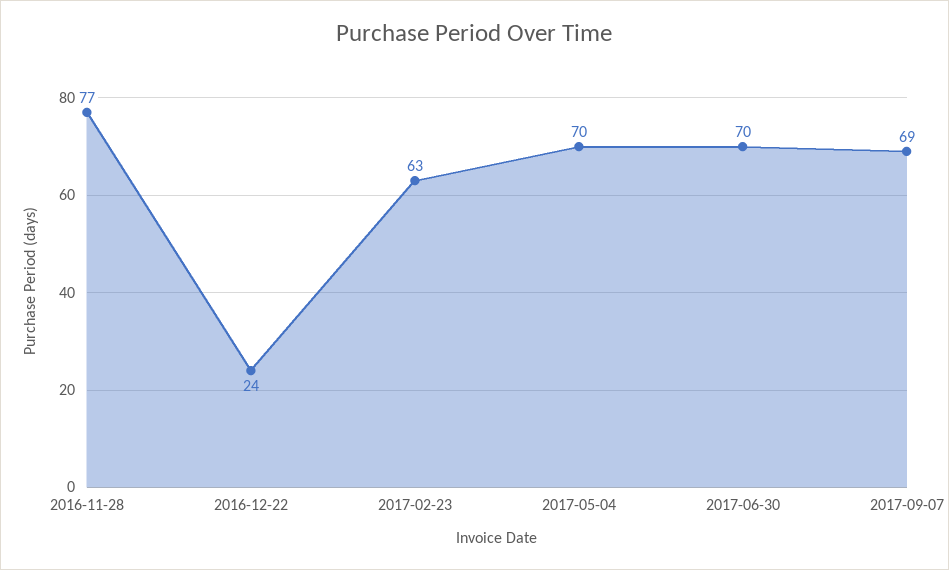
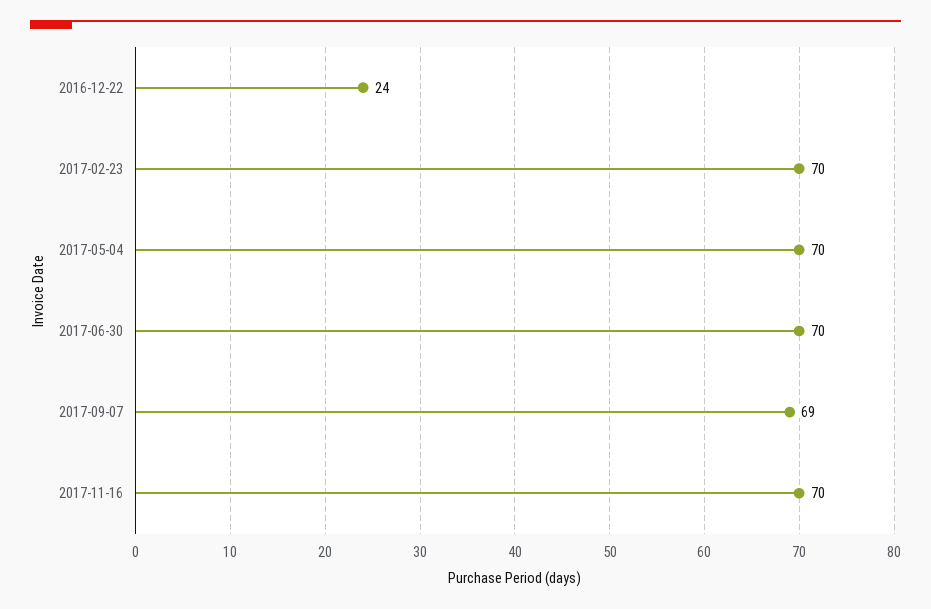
2016-11-28: 77 -> none
2017-02-23: 63 -> 70
2017-11-16: none -> 70

